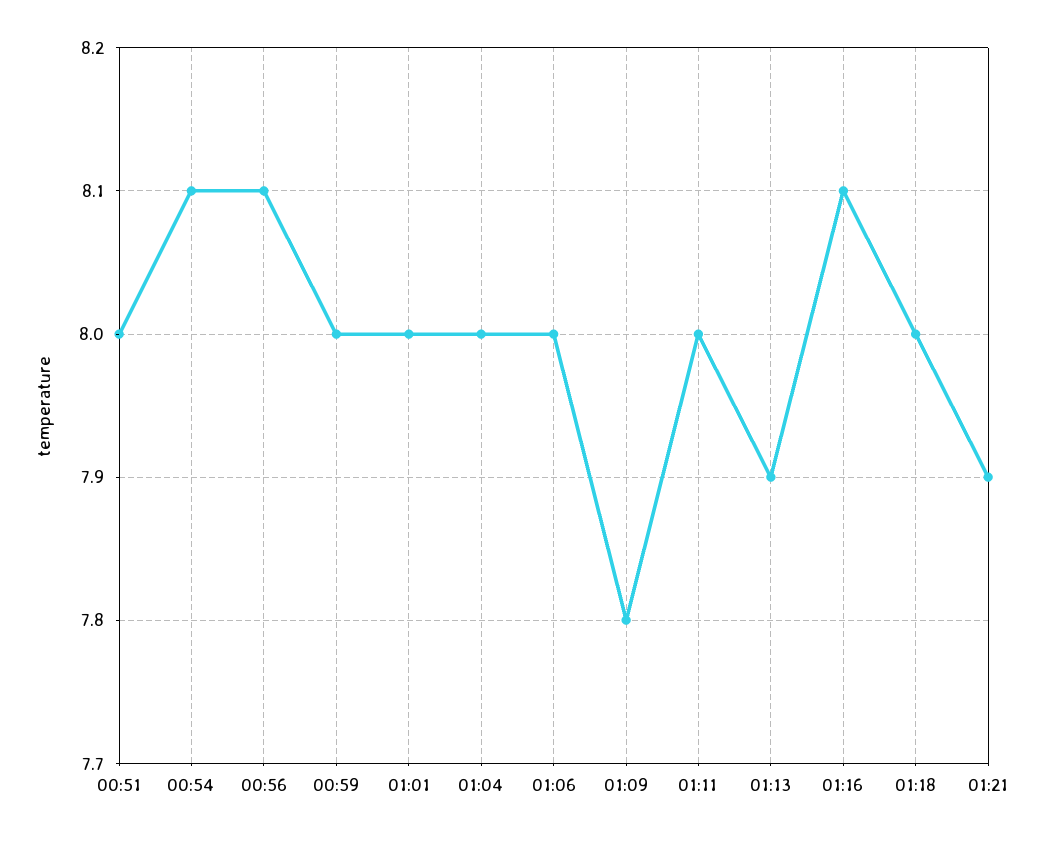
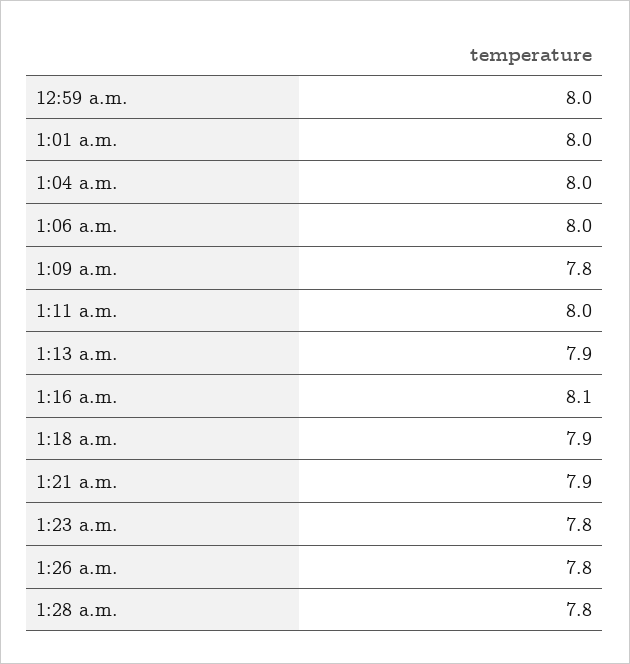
00:51: 8 -> none
00:54: 8.1 -> none
00:56: 8.1 -> none
01:18: 8 -> 7.9
1:23 a.m.: none -> 7.8
1:26 a.m.: none -> 7.8
1:28 a.m.: none -> 7.8

